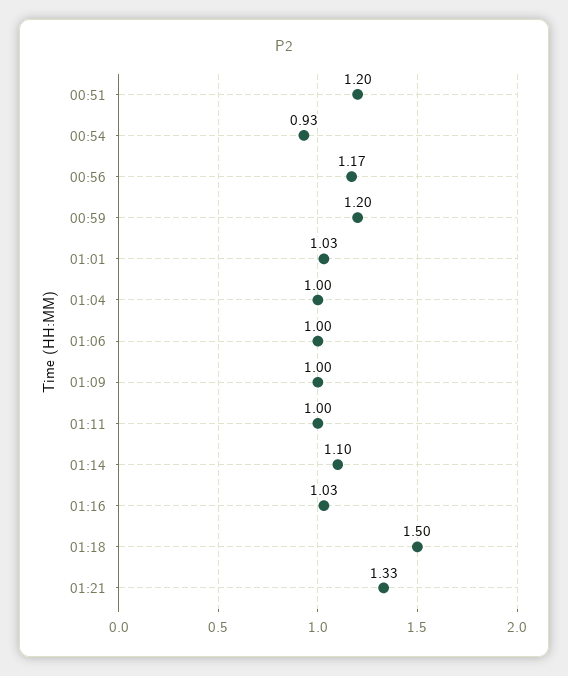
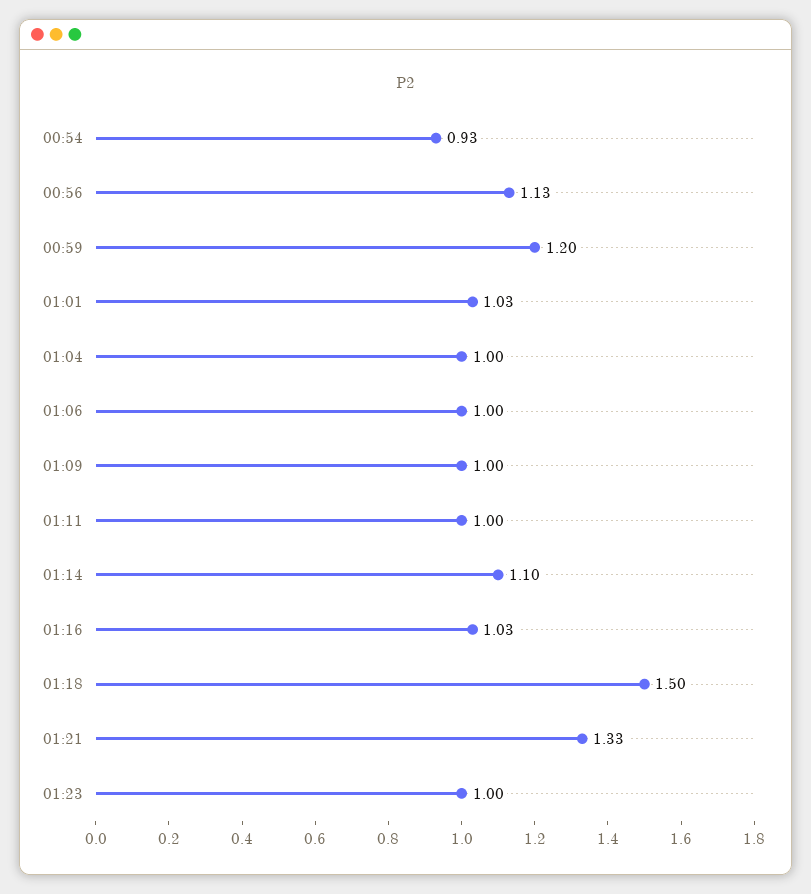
00:51: 1.2 -> none
00:56: 1.17 -> 1.13
01:23: none -> 1

